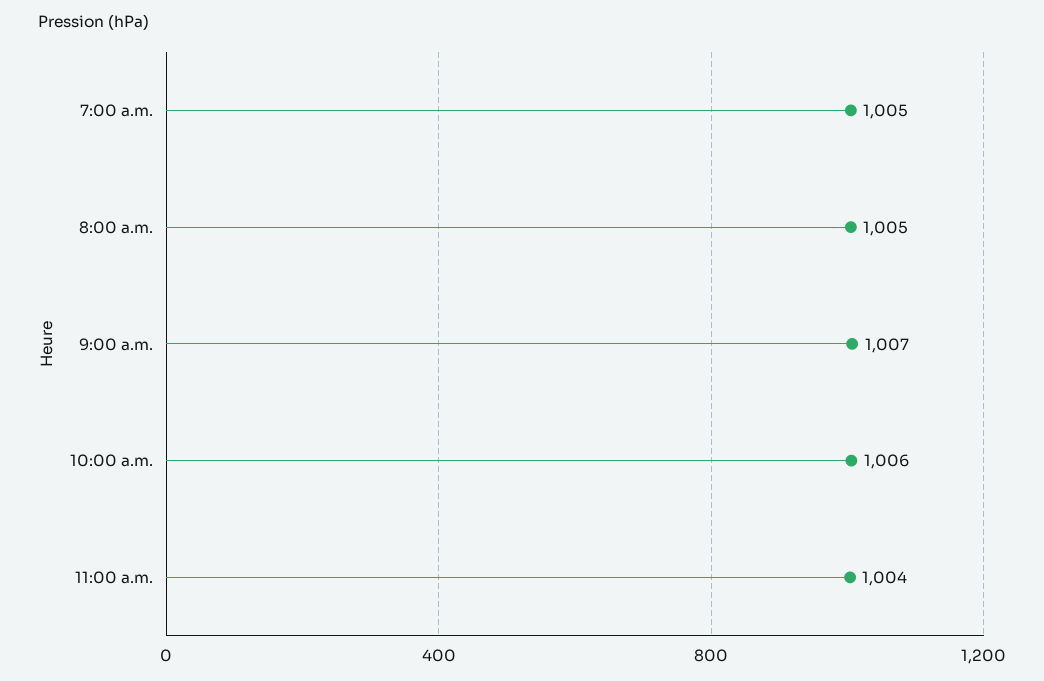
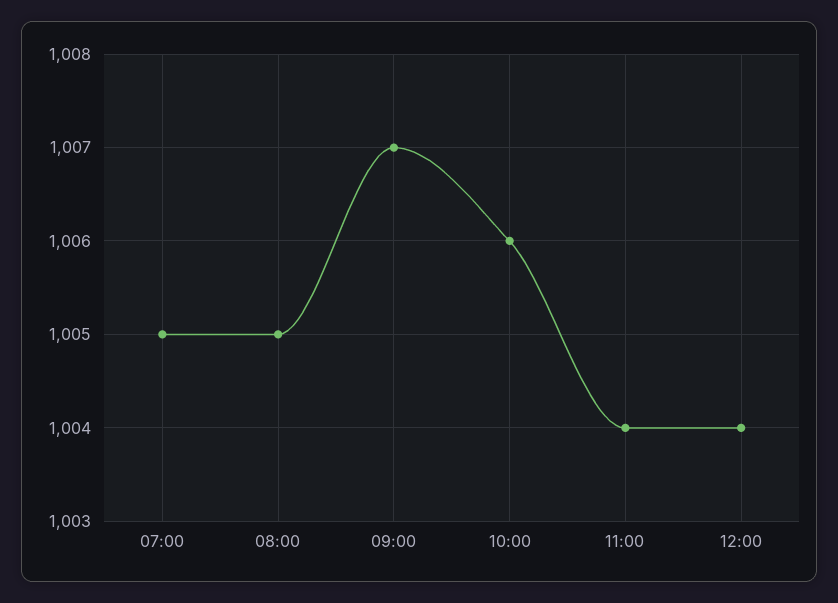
12:00: none -> 1004

